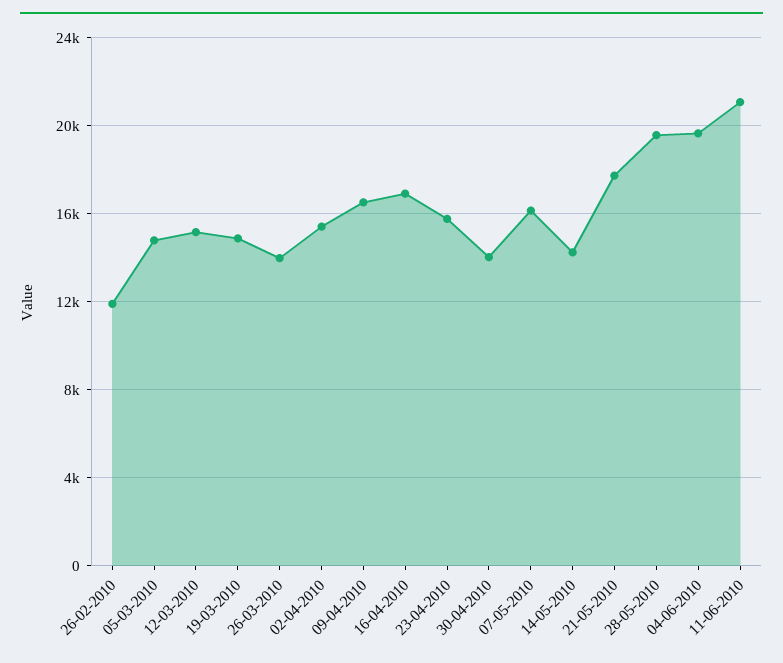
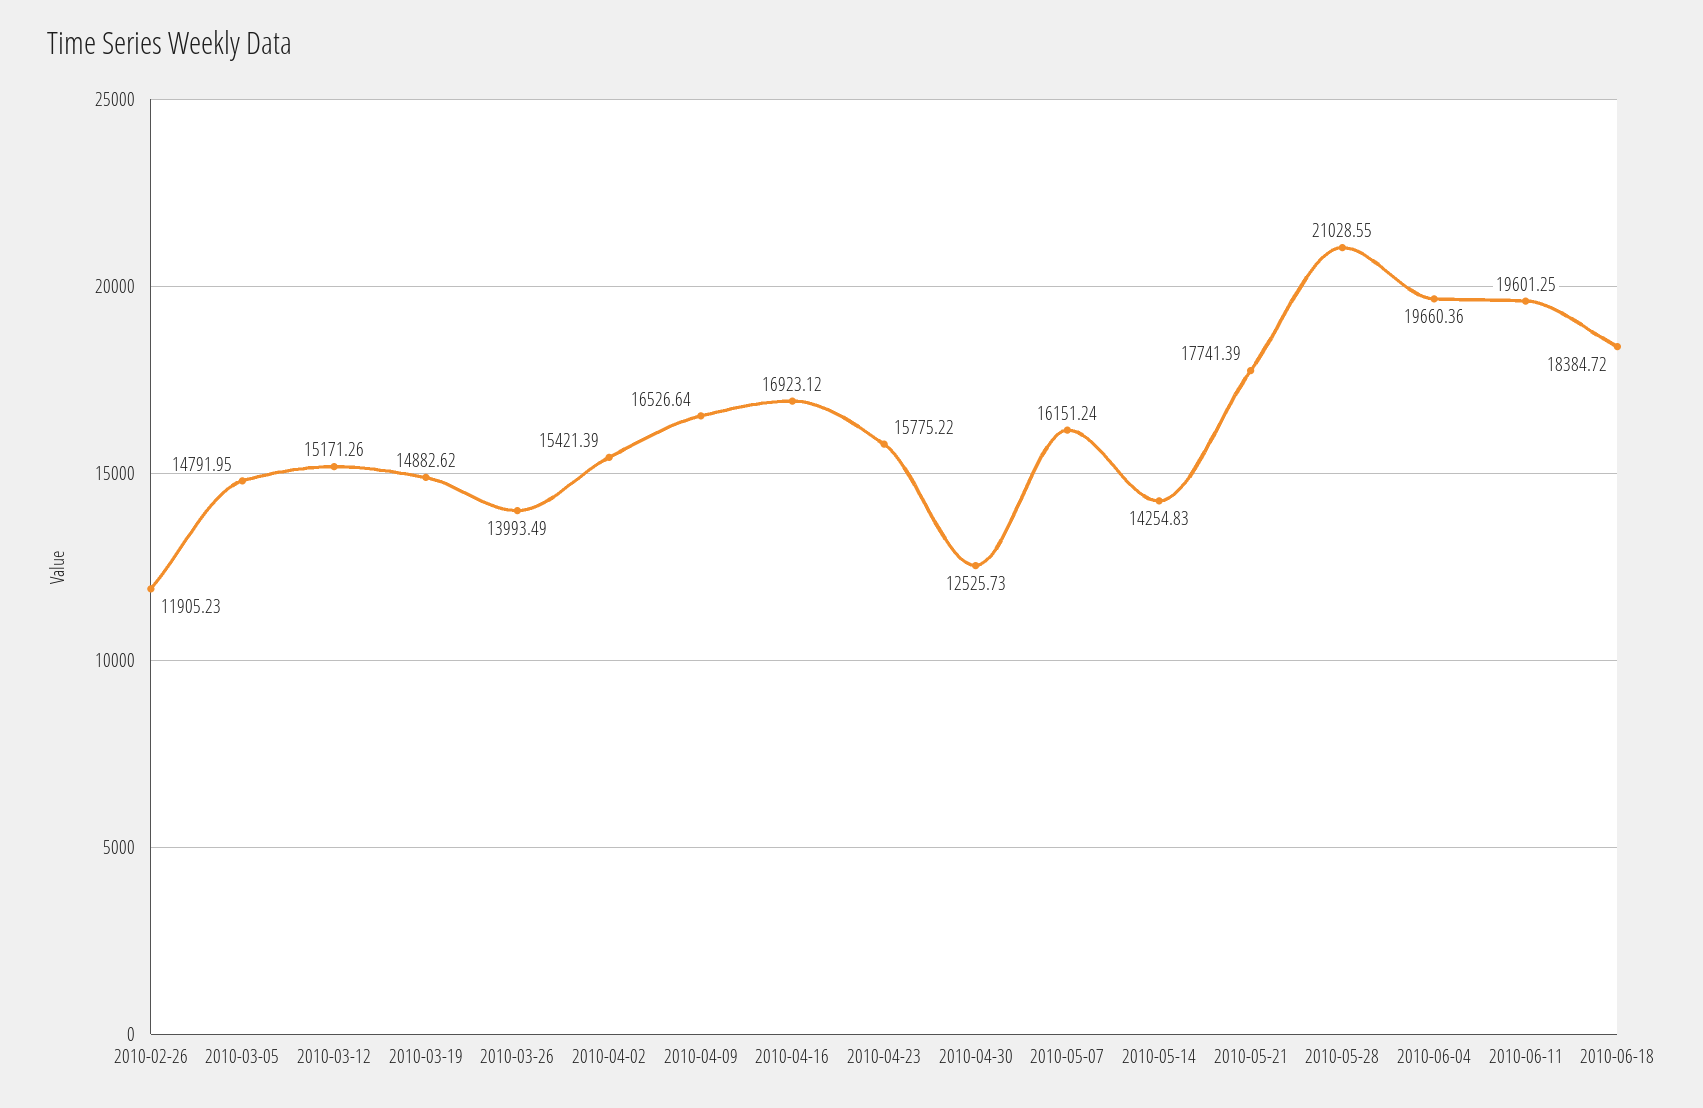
30-04-2010: 14000 -> 12525.73
28-05-2010: 19500 -> 21028.55
11-06-2010: 21000 -> 19601.25
2010-06-18: none -> 18384.72

